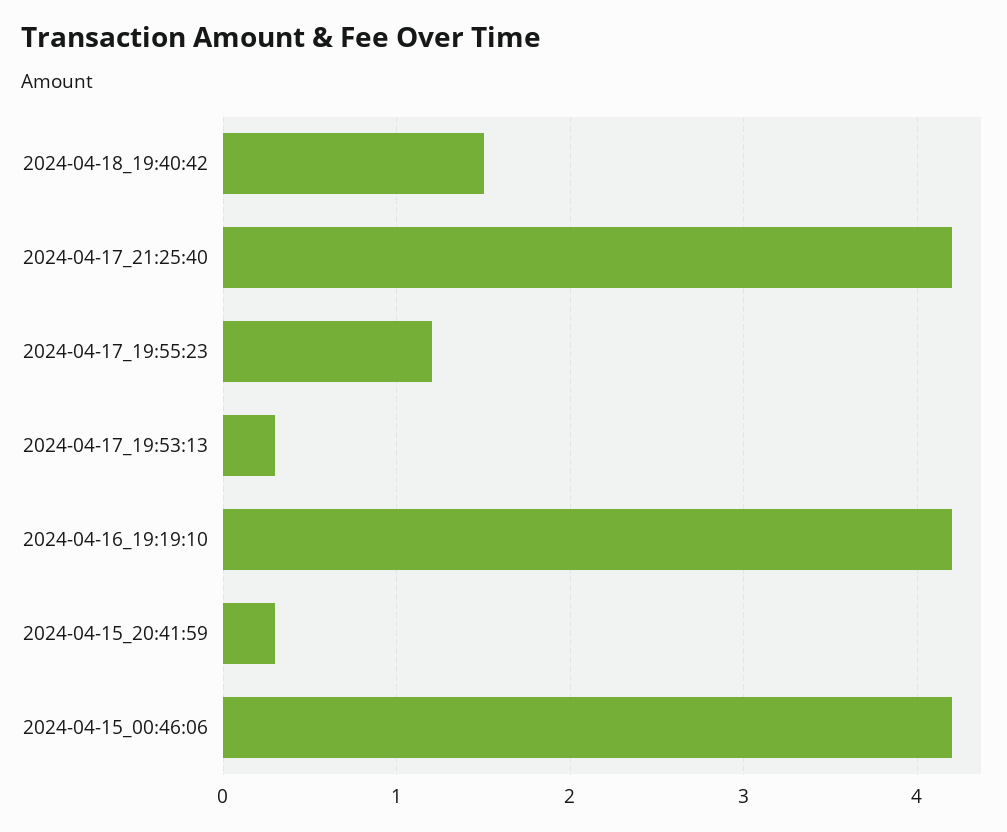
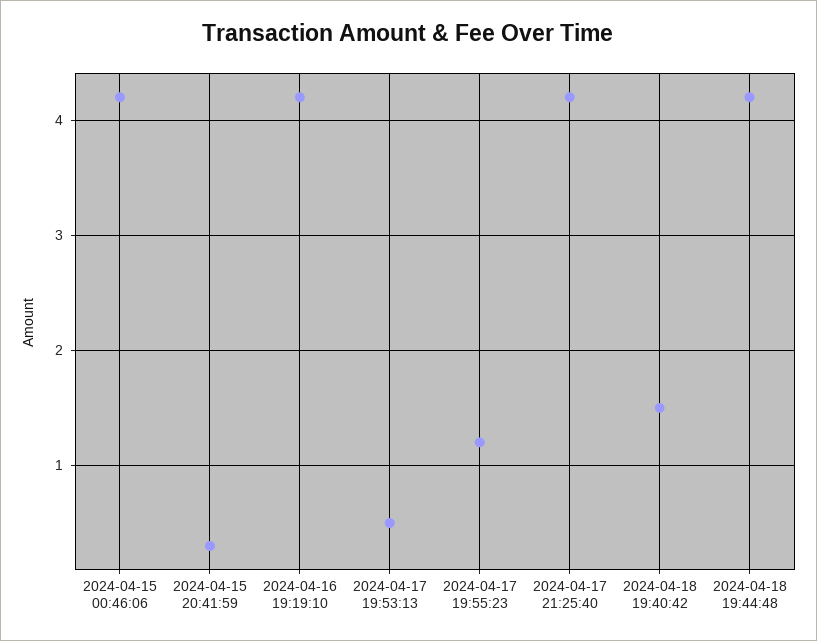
2024-04-17_19:53:13: 0.3 -> 0.5
2024-04-18 19:44:48: none -> 4.2

